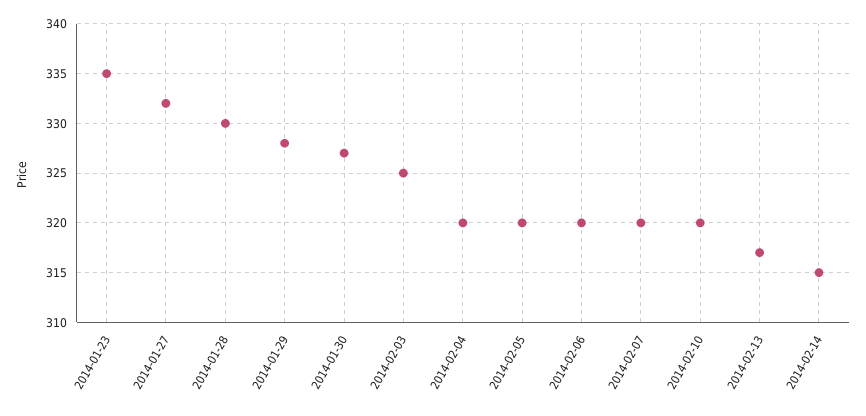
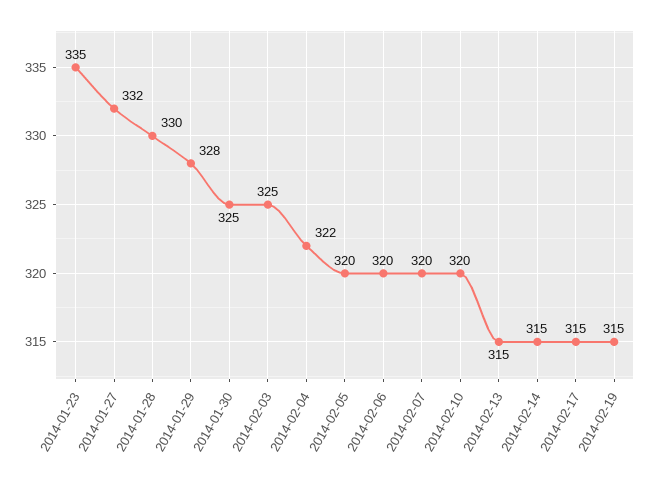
2014-01-30: 327 -> 325
2014-02-04: 320 -> 322
2014-02-13: 317 -> 315
2014-02-17: none -> 315
2014-02-19: none -> 315

